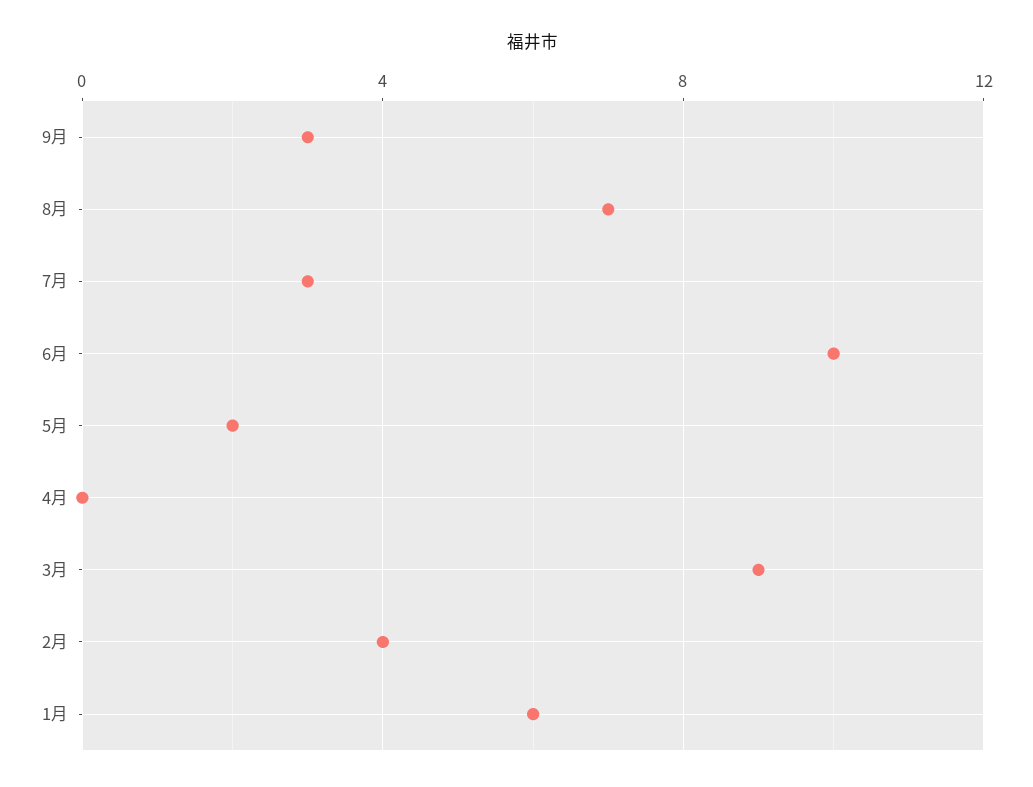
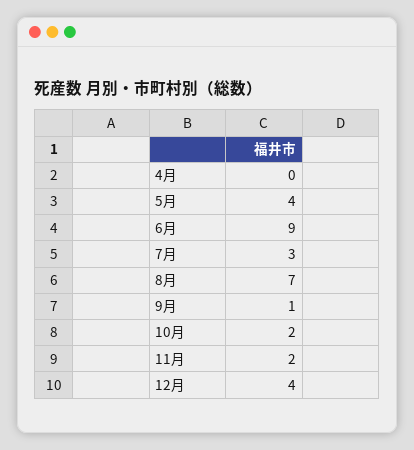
9月: 3 -> 1
6月: 10 -> 9
5月: 2 -> 4
3月: 9 -> none
2月: 4 -> none
1月: 6 -> none
10月: none -> 2
11月: none -> 2
12月: none -> 4

